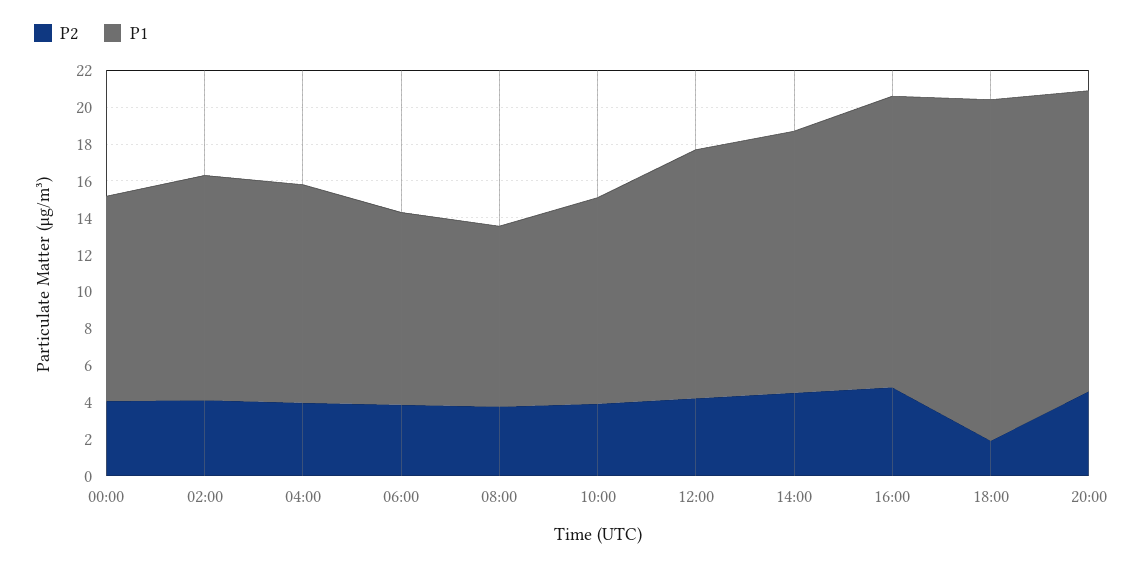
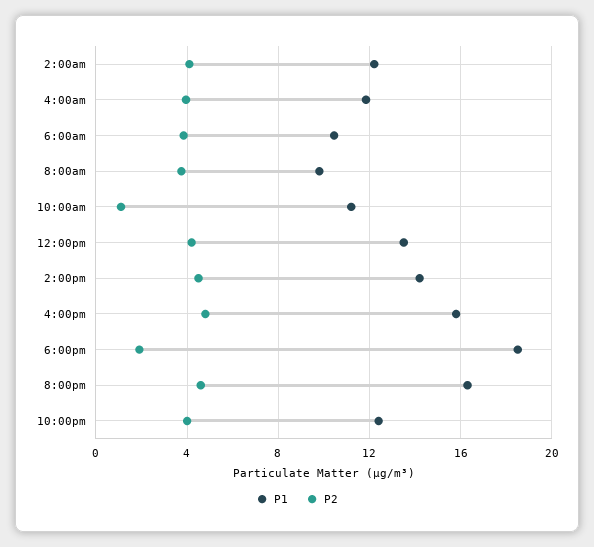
P2, 00:00: 4 -> none
P1, 00:00: 11 -> none
P2, 10:00: 4 -> 1
P1, 10:00pm: none -> 12.5
P2, 10:00pm: none -> 4

